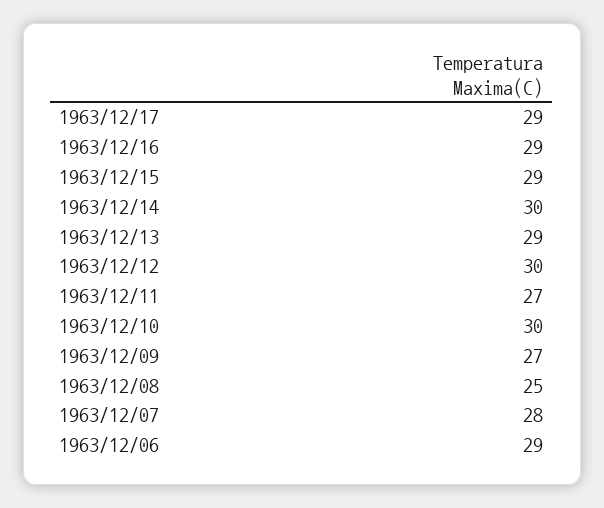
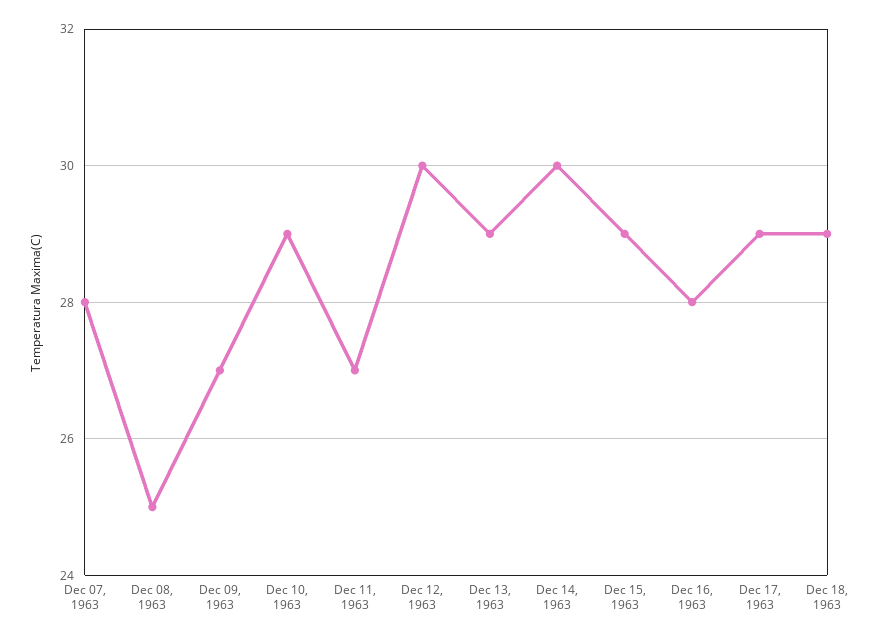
1963/12/16: 29 -> 28
1963/12/10: 30 -> 29
1963/12/06: 29 -> none
Dec 18, 1963: none -> 29

